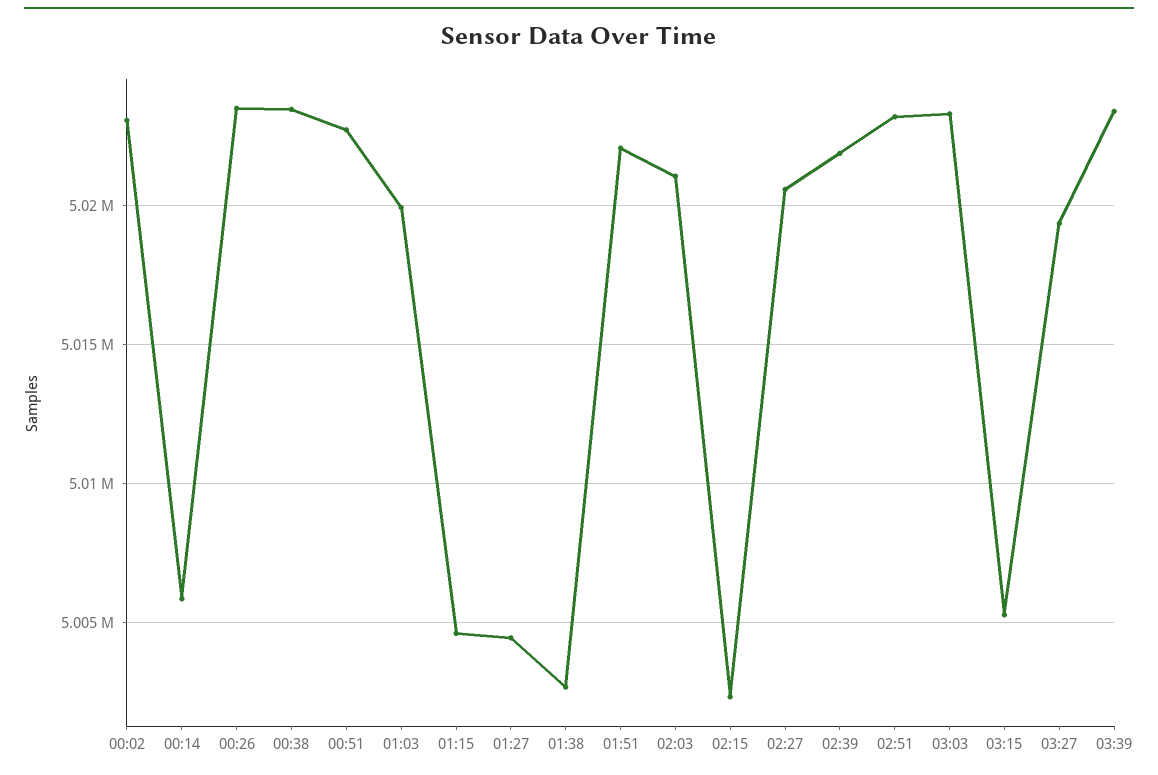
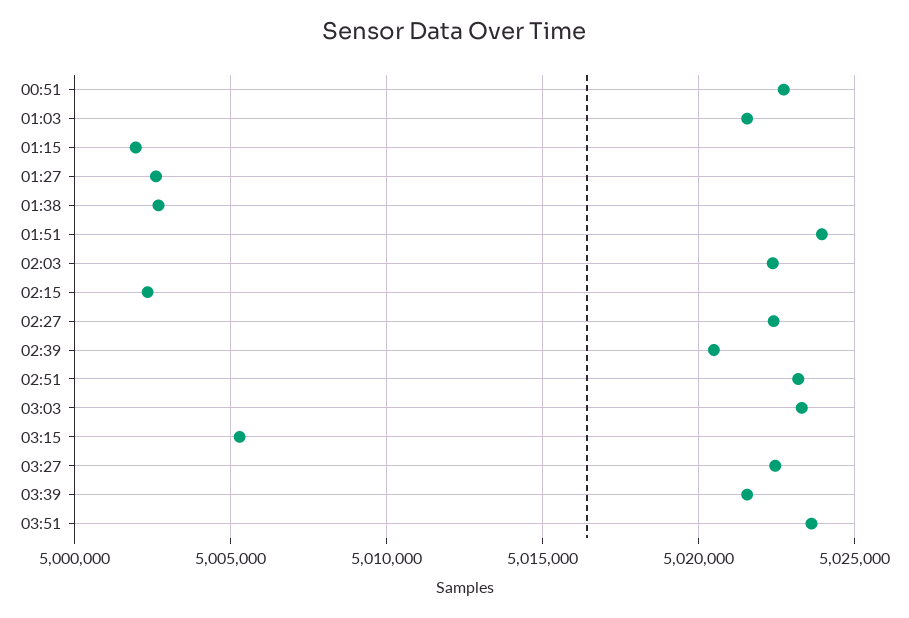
00:02: 5023000 -> none
00:14: 5006000 -> none
00:26: 5023500 -> none
00:38: 5023500 -> none
01:03: 5020000 -> 5021500
01:15: 5004500 -> 5002000
01:27: 5004500 -> 5002500
01:51: 5022000 -> 5024000
02:03: 5021000 -> 5022500
02:27: 5020500 -> 5022500
02:39: 5022000 -> 5020500
03:27: 5019500 -> 5022500
03:39: 5023500 -> 5021500
03:51: none -> 5023500

